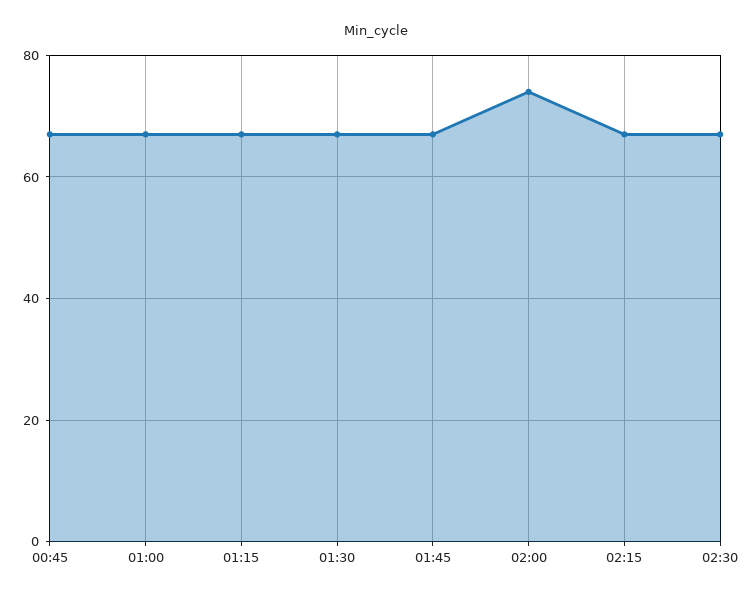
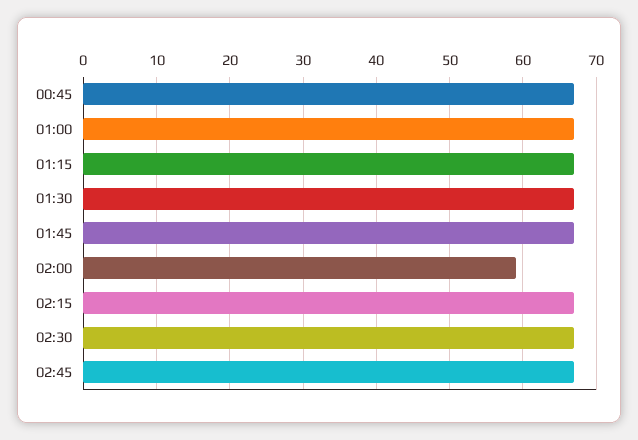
02:00: 75 -> 59
02:45: none -> 67

